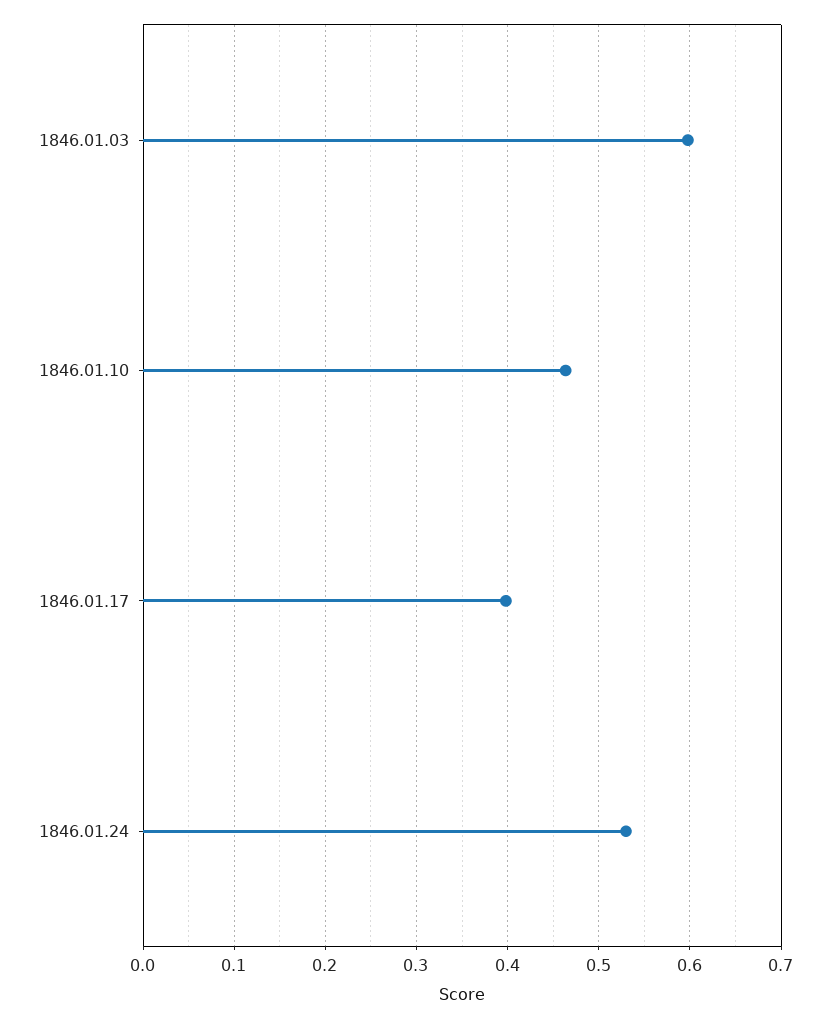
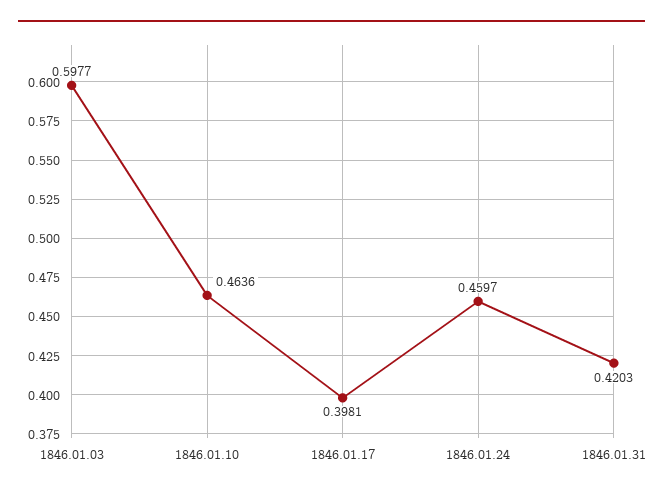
1846.01.24: 0.53 -> 0.4597
1846.01.31: none -> 0.4203

